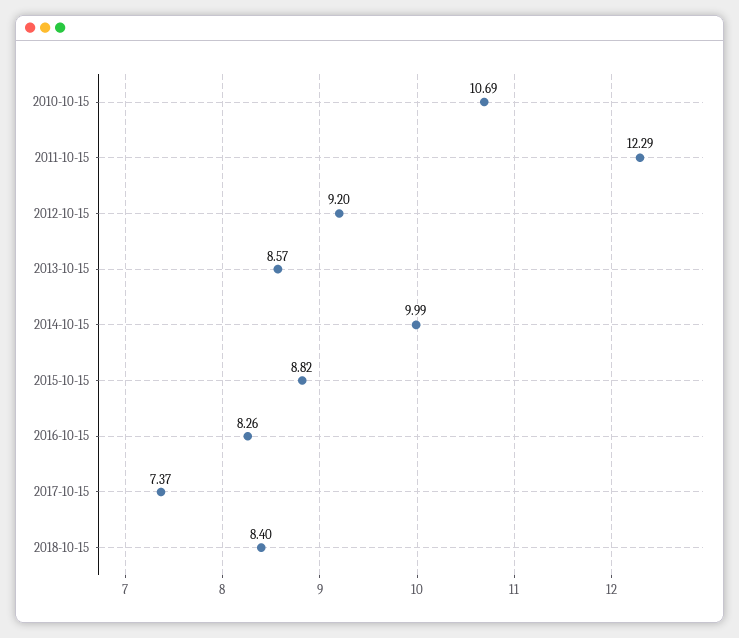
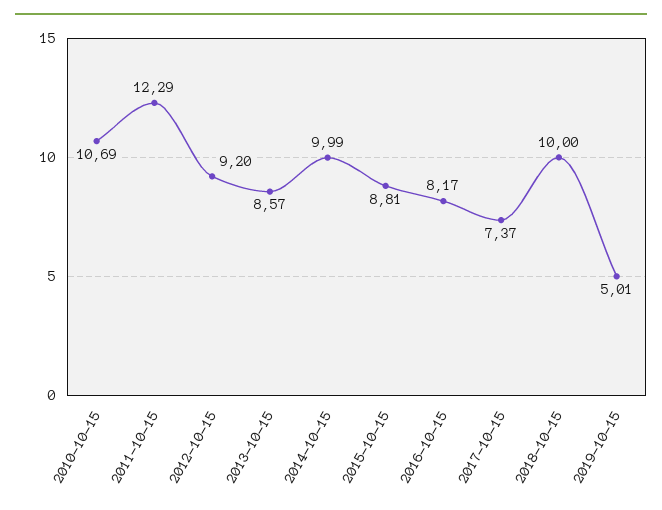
2015-10-15: 8.82 -> 8.81
2016-10-15: 8.26 -> 8.17
2018-10-15: 8.4 -> 10
2019-10-15: none -> 5.01

